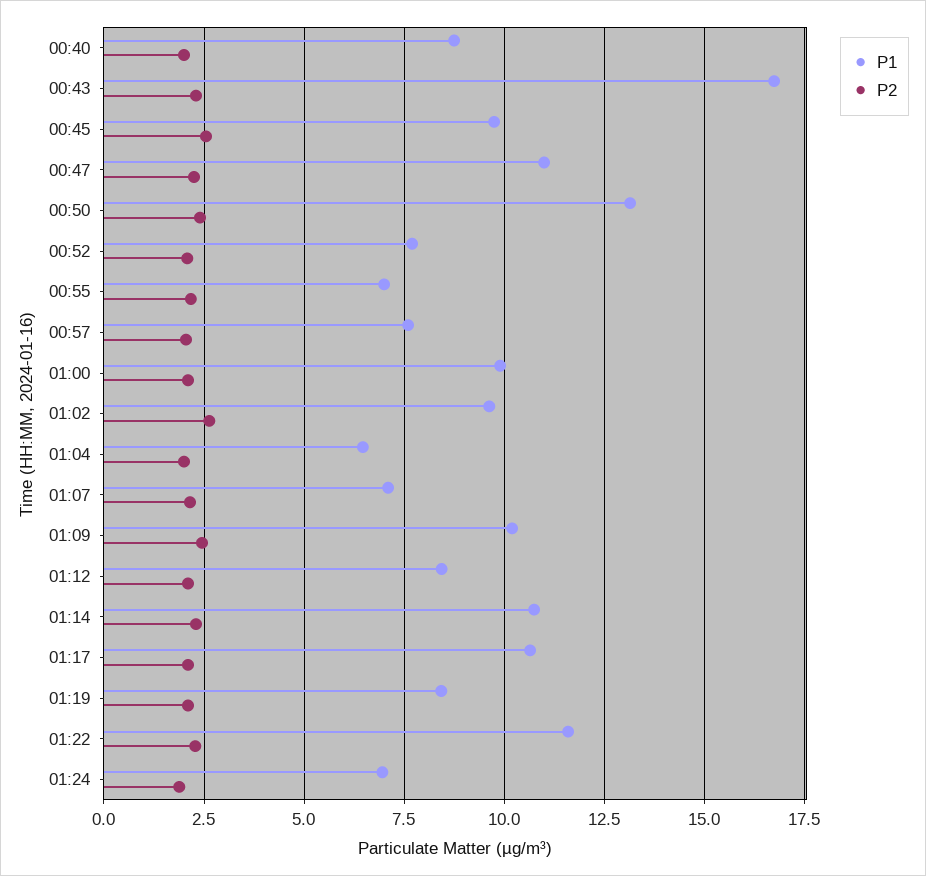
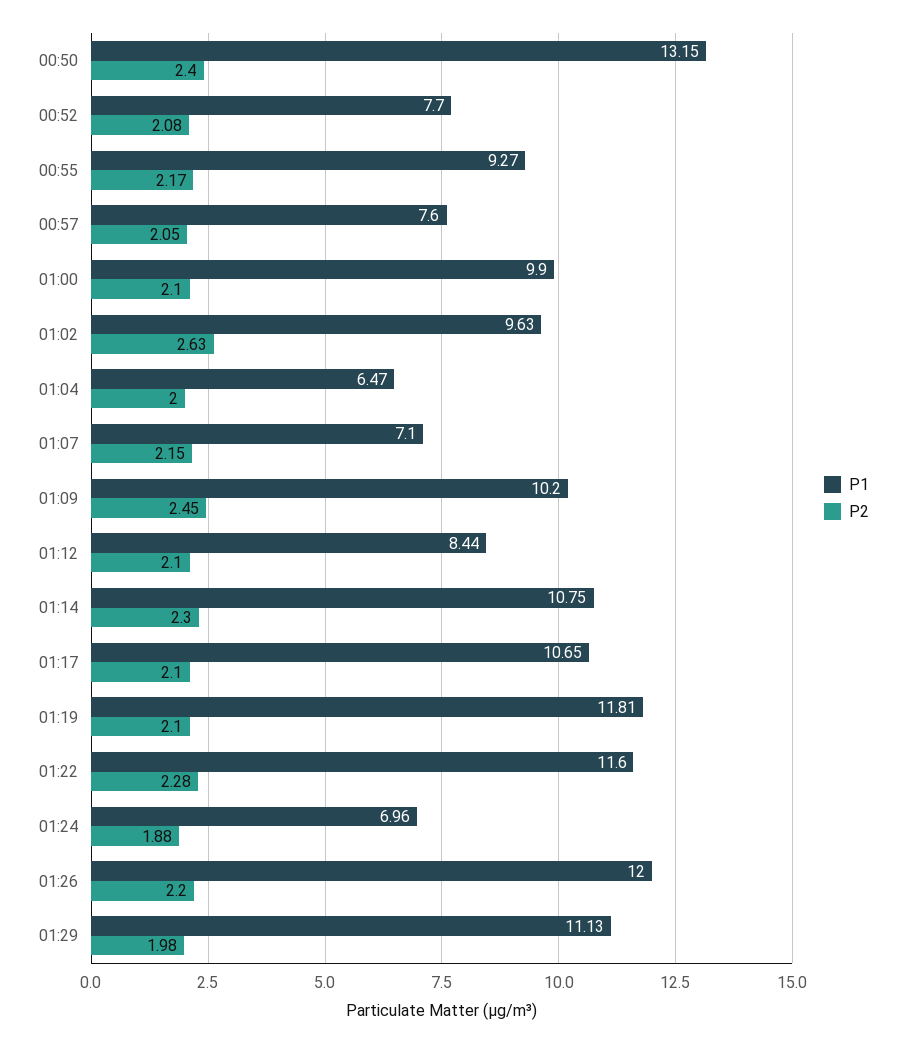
P1, 00:40: 8.75 -> none
P2, 00:40: 2 -> none
P1, 00:43: 16.75 -> none
P2, 00:43: 2.25 -> none
P1, 00:45: 9.75 -> none
P2, 00:45: 2.5 -> none
P1, 00:47: 11 -> none
P2, 00:47: 2.25 -> none
P1, 00:55: 7 -> 9.27
P1, 01:19: 8.5 -> 11.81
P1, 01:26: none -> 12
P2, 01:26: none -> 2.2
P1, 01:29: none -> 11.13
P2, 01:29: none -> 1.98

